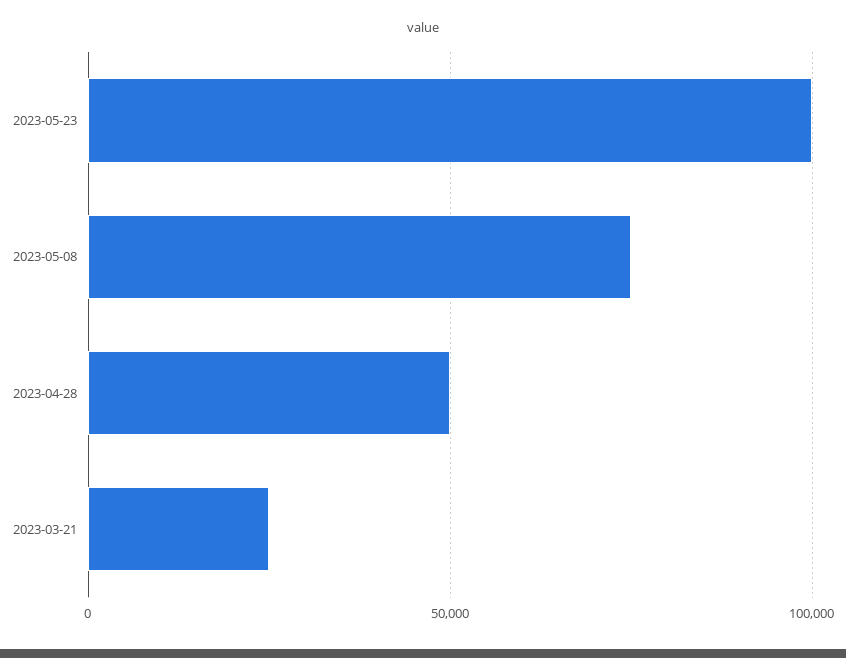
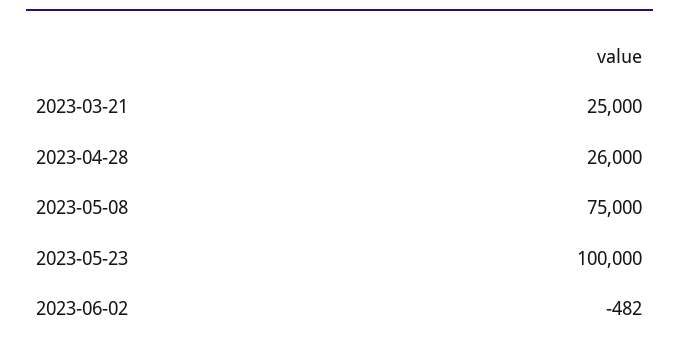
2023-04-28: 50000 -> 26000
2023-06-02: none -> -482

